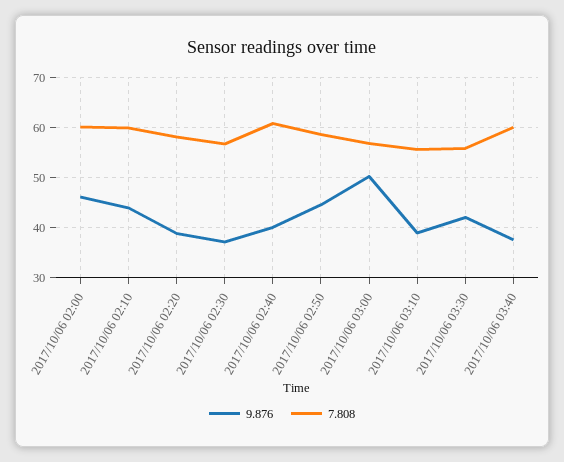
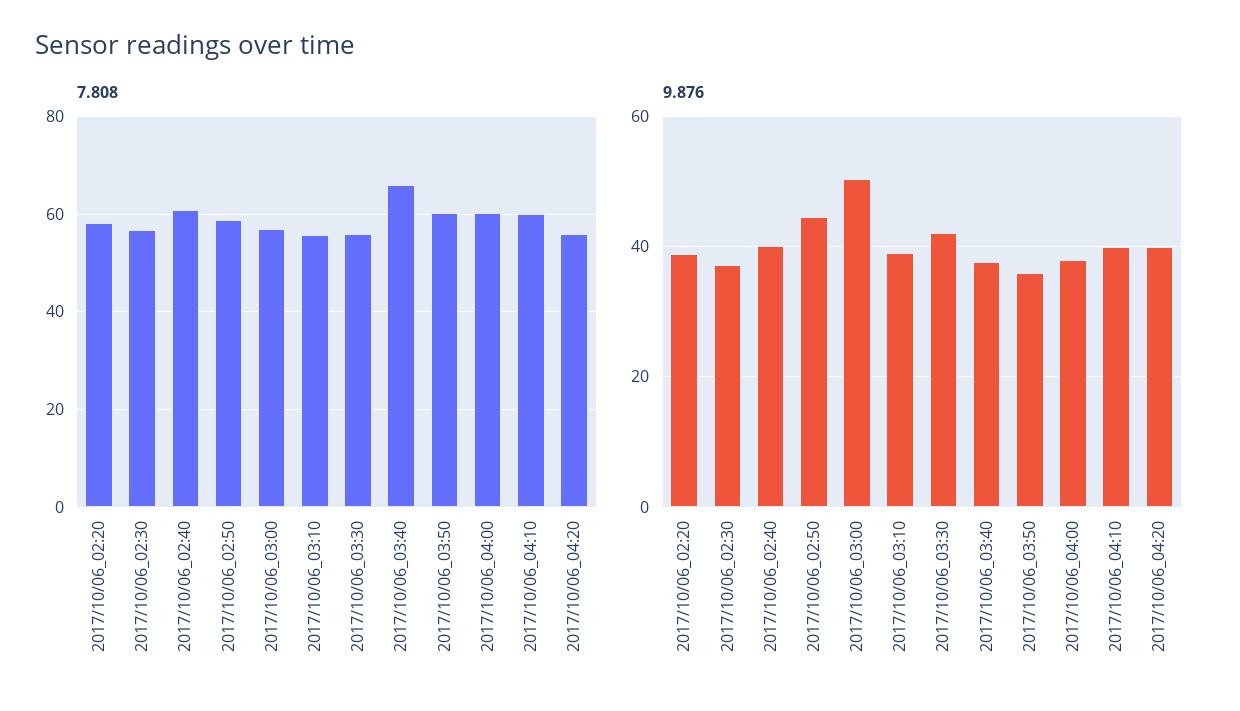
9.876, 2017/10/06 02:00: 46 -> none
7.808, 2017/10/06 02:00: 60 -> none
9.876, 2017/10/06 02:10: 44 -> none
7.808, 2017/10/06 02:10: 60 -> none
7.808, 2017/10/06 03:40: 60 -> 66
7.808, 2017/10/06_03:50: none -> 60
7.808, 2017/10/06_04:00: none -> 60
7.808, 2017/10/06_04:10: none -> 60
7.808, 2017/10/06_04:20: none -> 56
9.876, 2017/10/06_03:50: none -> 36
9.876, 2017/10/06_04:00: none -> 38
9.876, 2017/10/06_04:10: none -> 40
9.876, 2017/10/06_04:20: none -> 40

